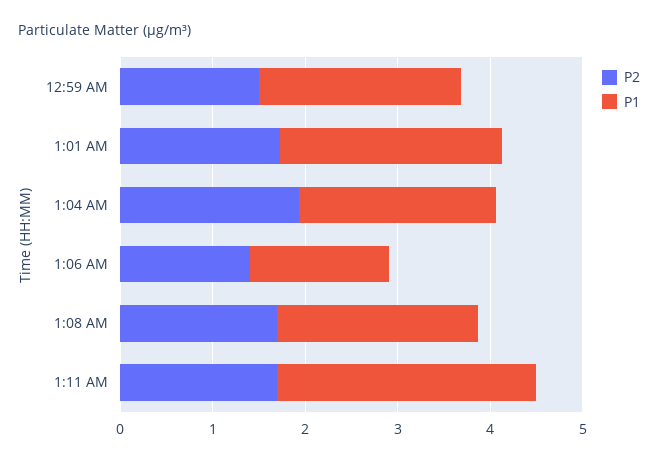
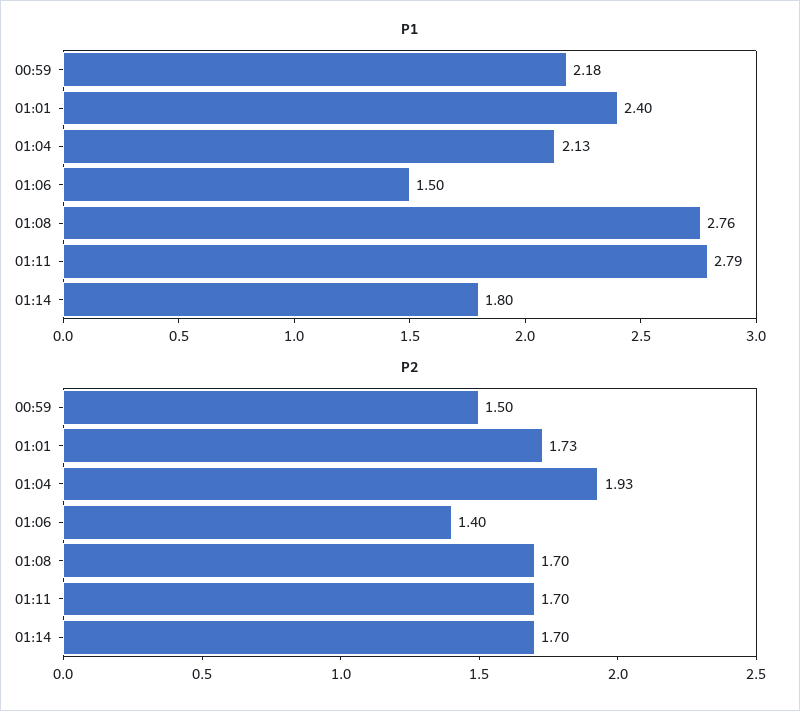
P1, 1:08 AM: 2.2 -> 2.76
P1, 01:14: none -> 1.8
P2, 01:14: none -> 1.7

